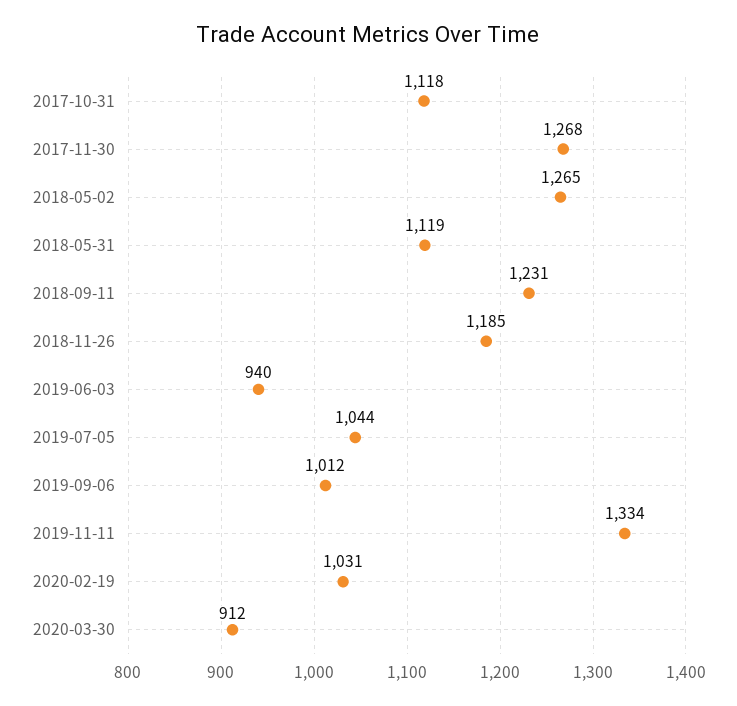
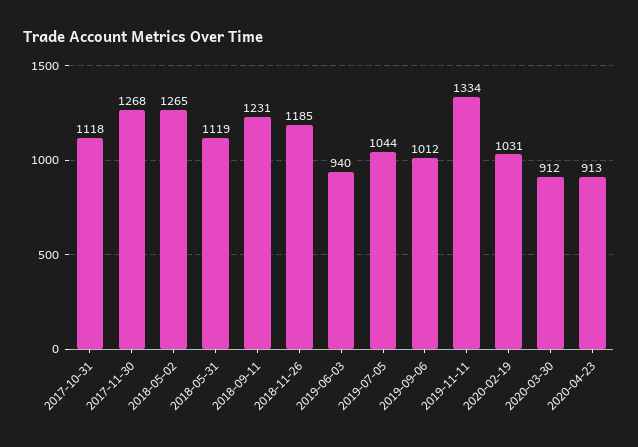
2020-04-23: none -> 913

